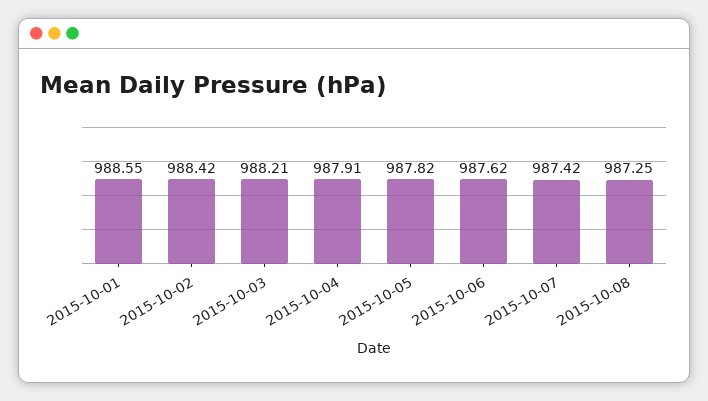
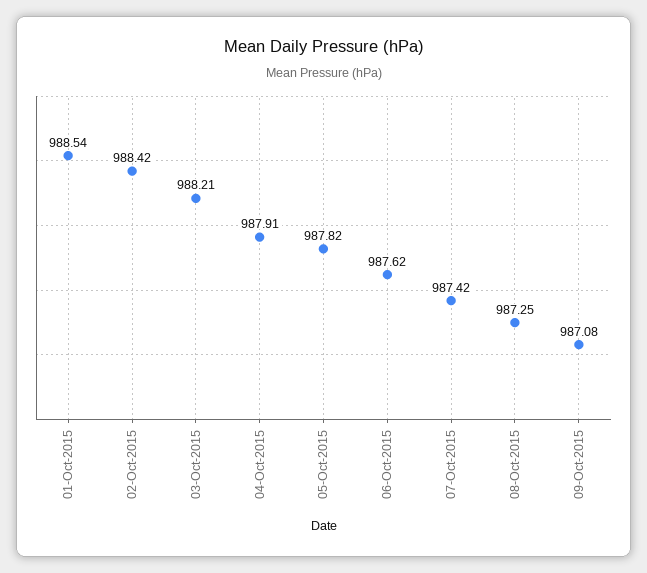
2015-10-01: 988.55 -> 988.54
09-Oct-2015: none -> 987.08

